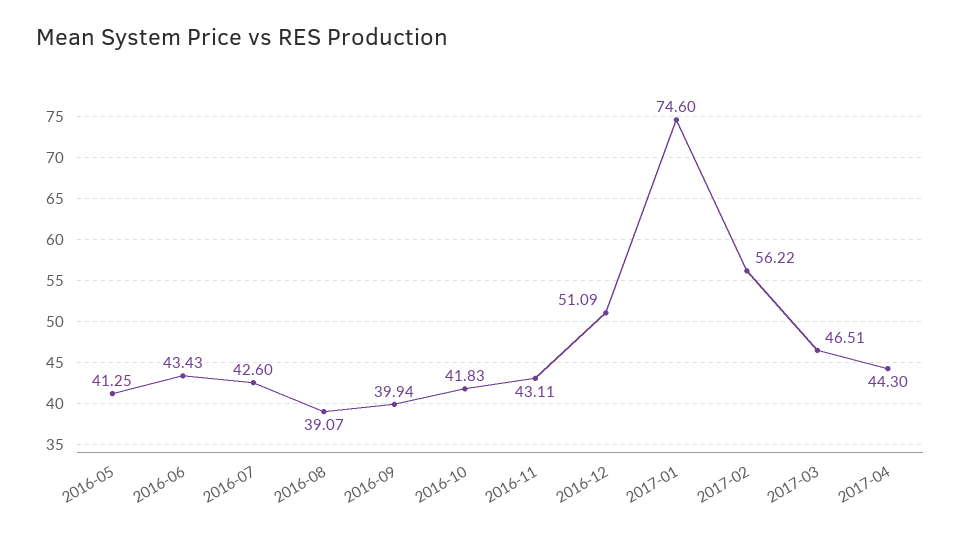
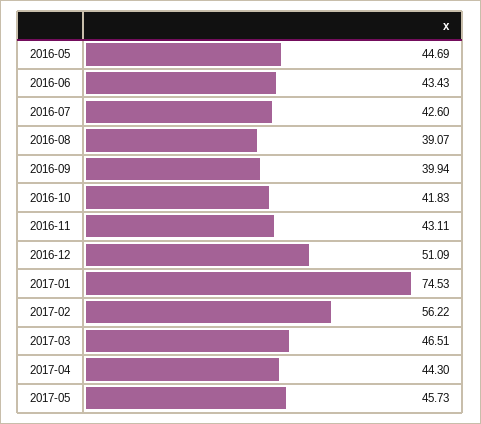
2016-05: 41.25 -> 44.69
2017-01: 74.6 -> 74.53
2017-05: none -> 45.73

